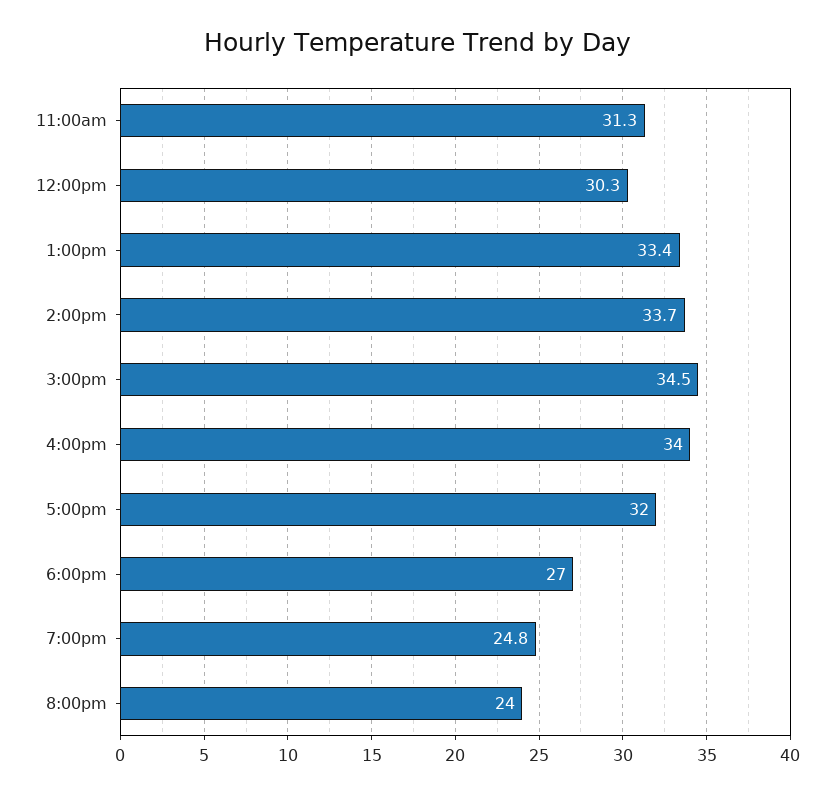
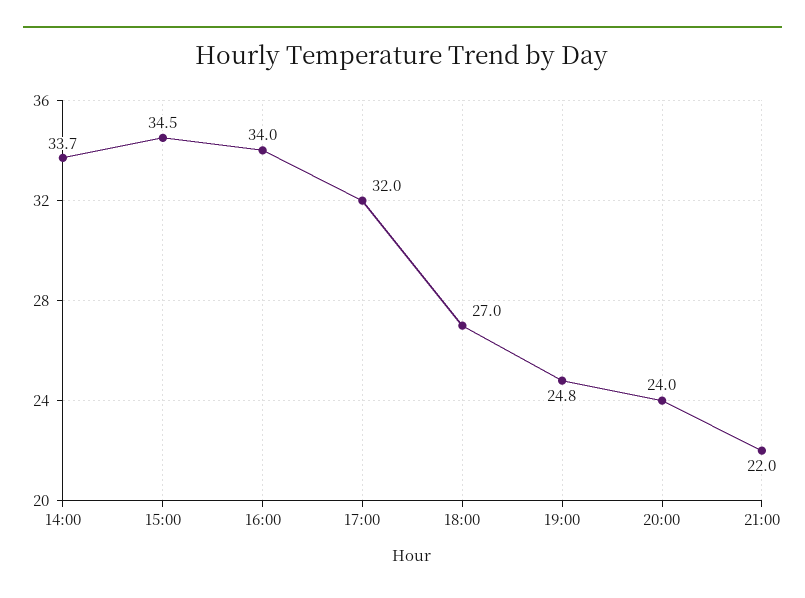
11:00am: 31.3 -> none
12:00pm: 30.3 -> none
1:00pm: 33.4 -> none
21:00: none -> 22

